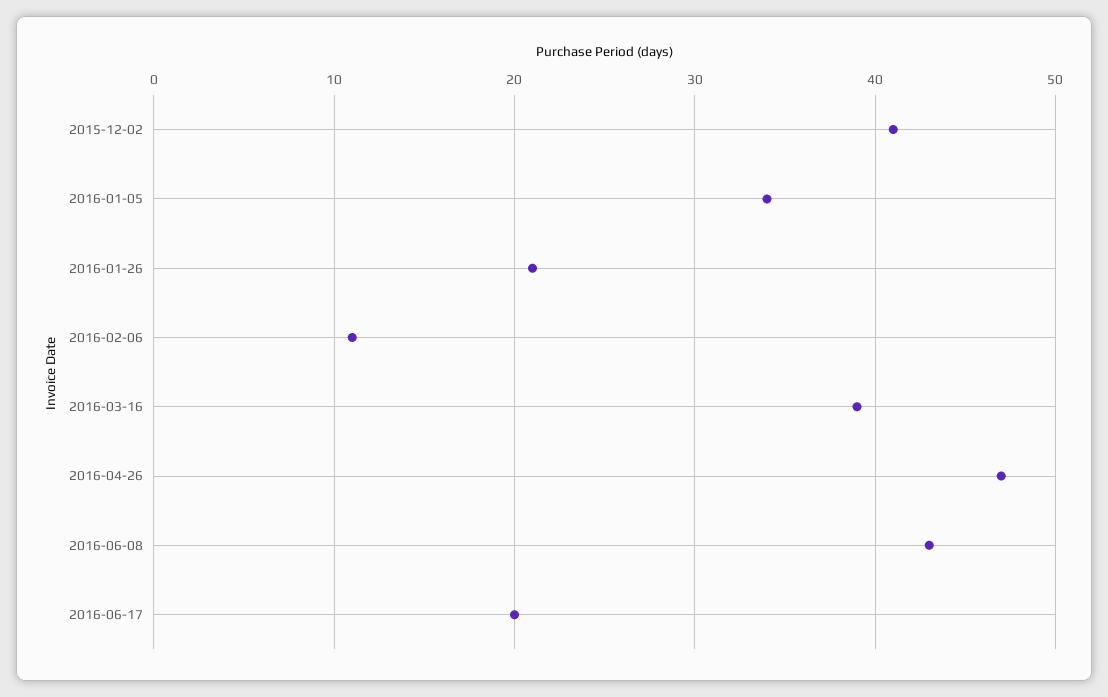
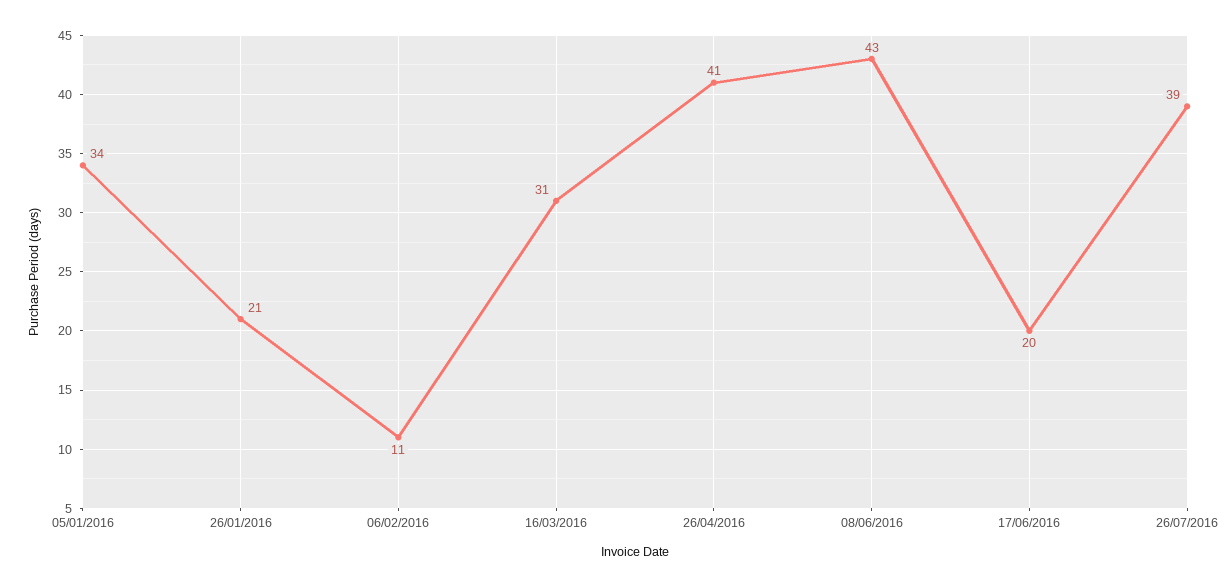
2015-12-02: 41 -> none
2016-03-16: 39 -> 31
2016-04-26: 47 -> 41
26/07/2016: none -> 39

